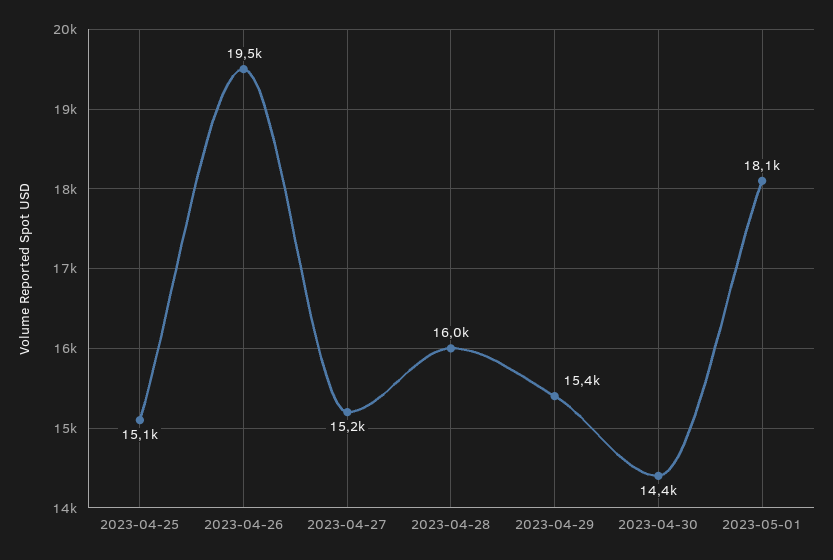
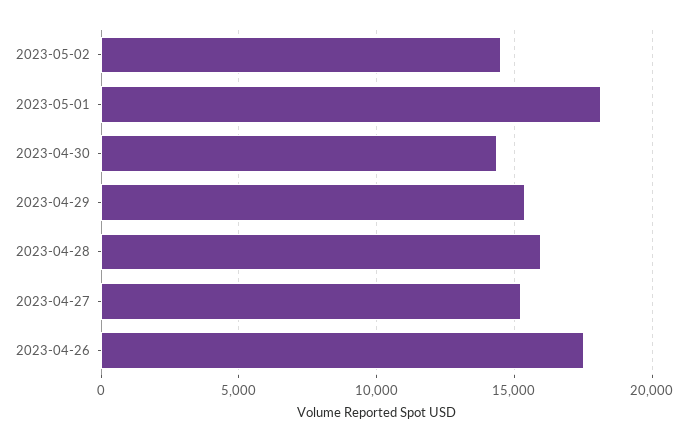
2023-04-25: 15100 -> none
2023-04-26: 19500 -> 17500
2023-05-02: none -> 14500

